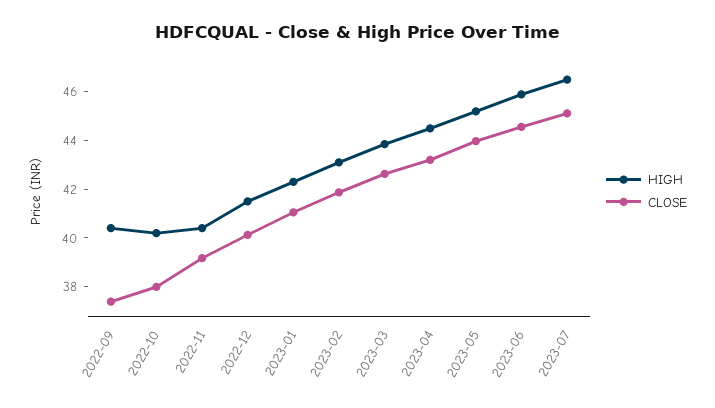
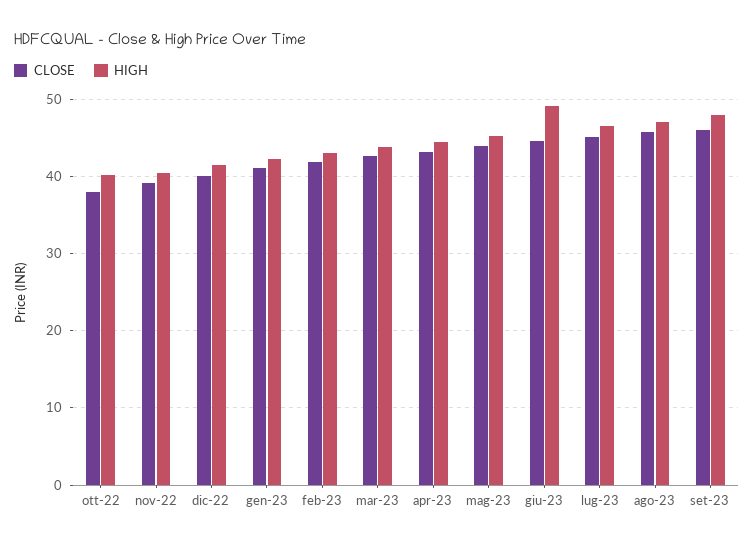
HIGH, 2022-09: 40.5 -> none
CLOSE, 2022-09: 37.5 -> none
HIGH, 2023-06: 46 -> 49
CLOSE, ago-23: none -> 46
HIGH, ago-23: none -> 47
CLOSE, set-23: none -> 46
HIGH, set-23: none -> 48

